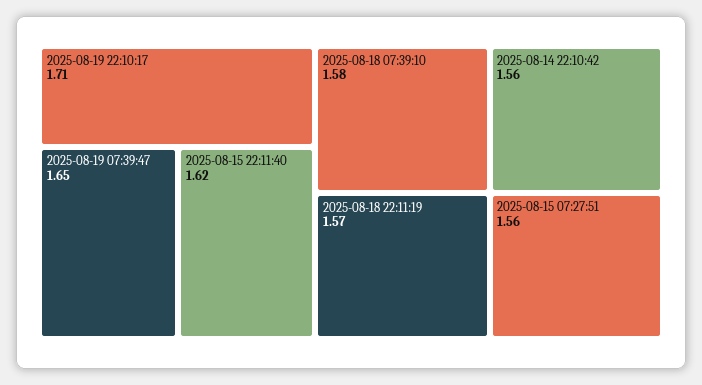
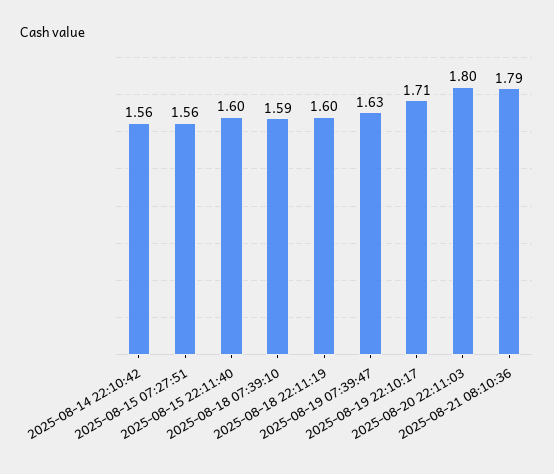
2025-08-19 07:39:47: 1.65 -> 1.63
2025-08-15 22:11:40: 1.62 -> 1.6
2025-08-18 07:39:10: 1.58 -> 1.59
2025-08-18 22:11:19: 1.57 -> 1.6
2025-08-20 22:11:03: none -> 1.8
2025-08-21 08:10:36: none -> 1.79

